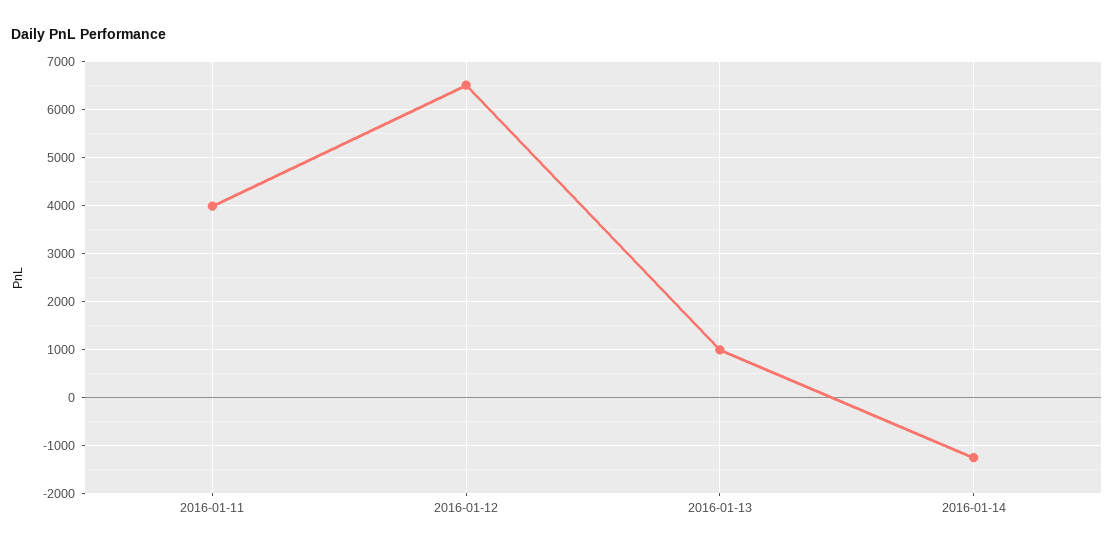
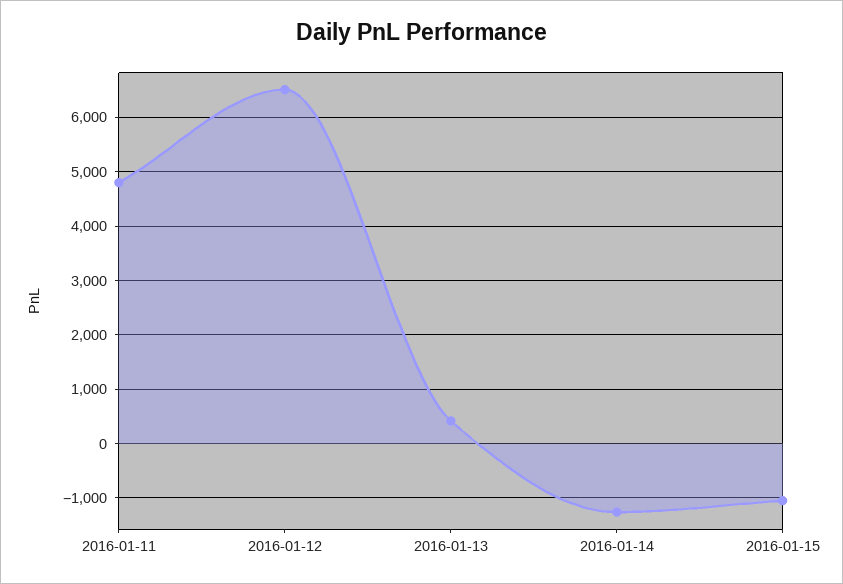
2016-01-11: 4000 -> 4800
2016-01-13: 1000 -> 400
2016-01-15: none -> -1000

